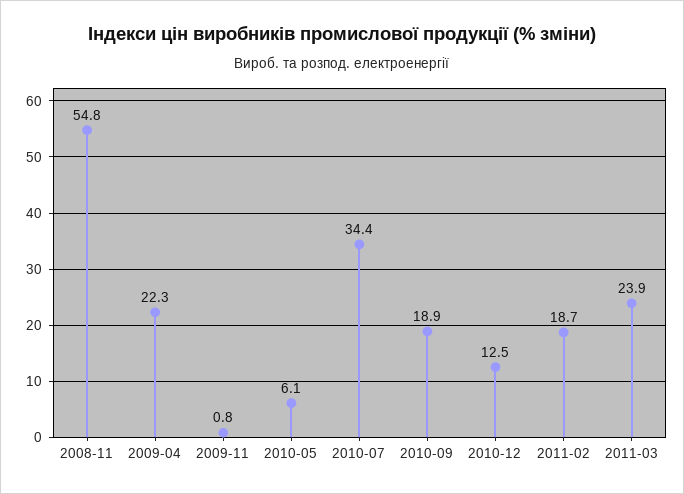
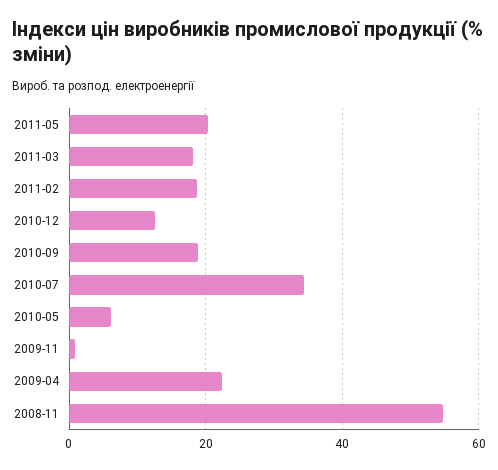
2011-03: 23.9 -> 18
2011-05: none -> 20

